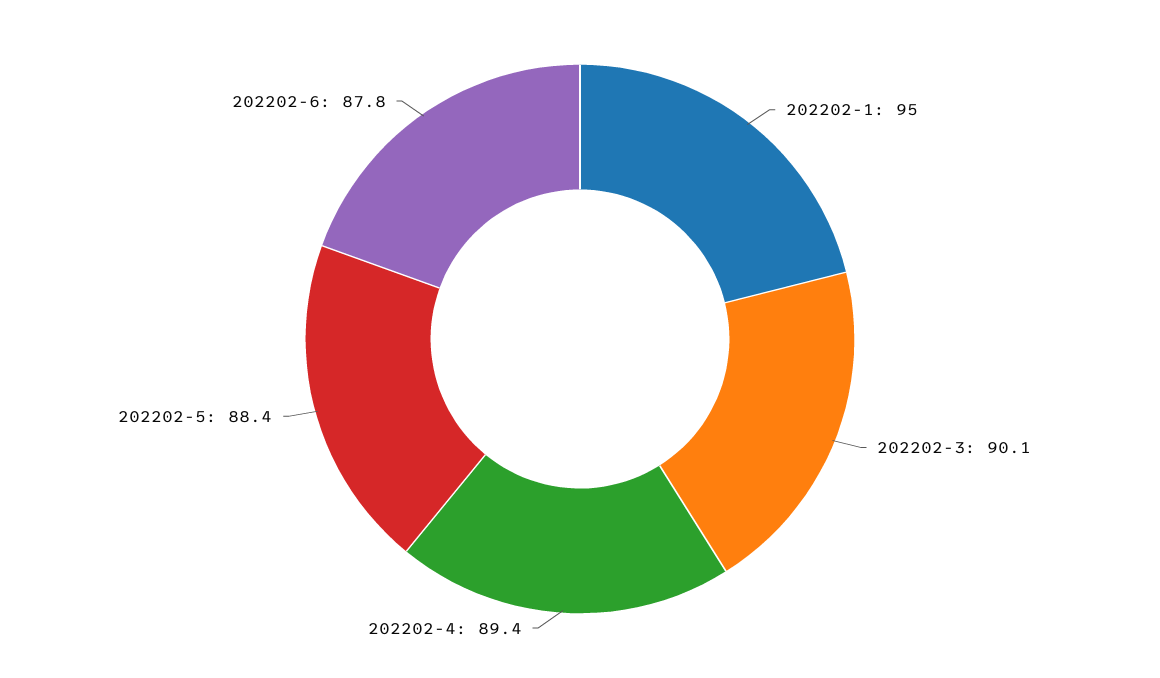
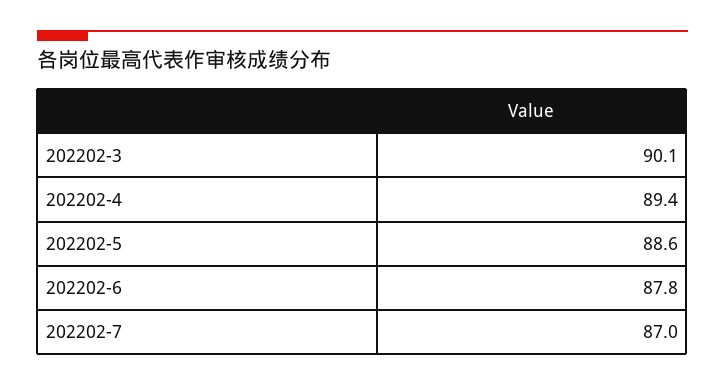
202202-1: 95 -> none
202202-5: 88.4 -> 88.6
202202-7: none -> 87

